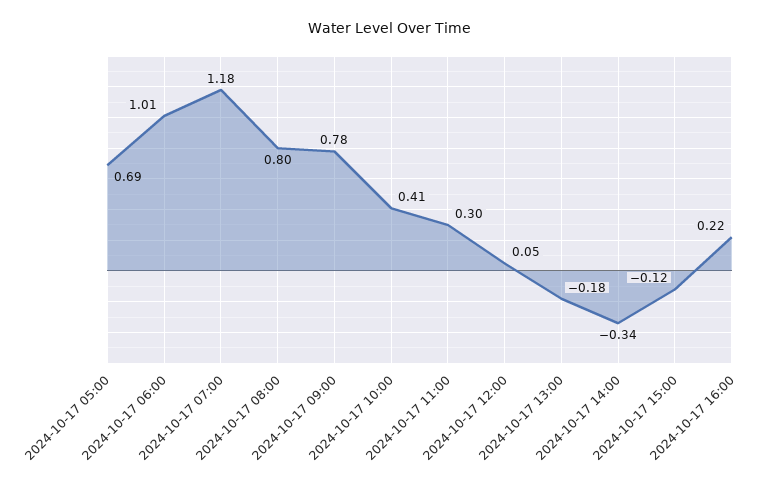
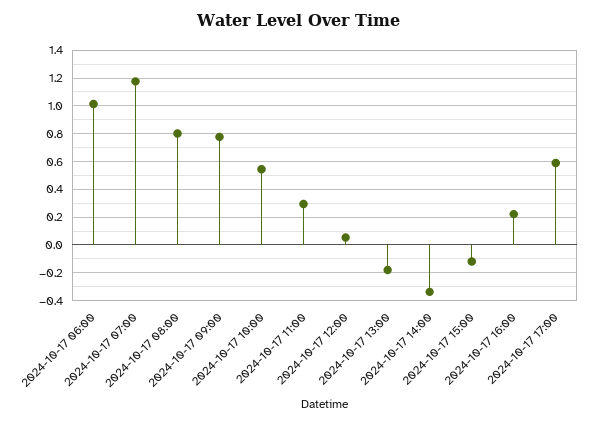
2024-10-17 05:00: 0.69 -> none
2024-10-17 10:00: 0.41 -> 0.55
2024-10-17 17:00: none -> 0.6

